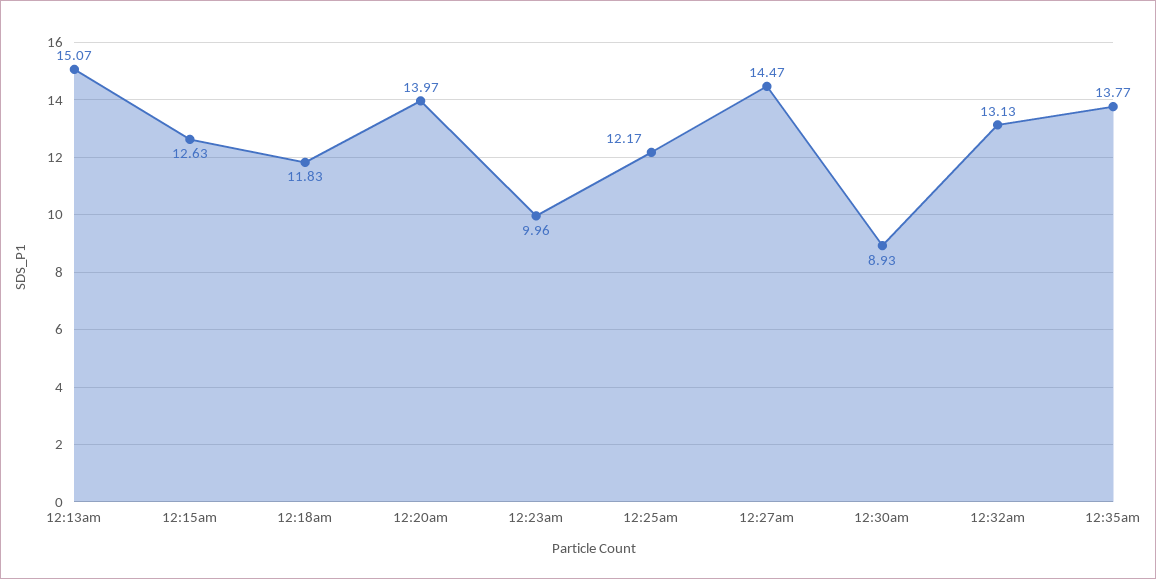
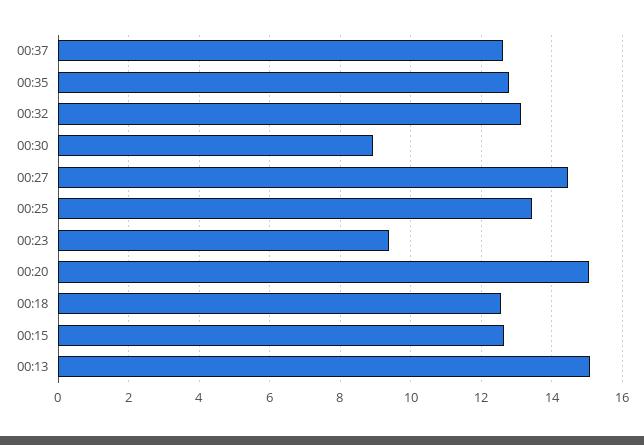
12:18am: 11.83 -> 12.6
12:20am: 13.97 -> 15
12:23am: 9.96 -> 9.4
12:25am: 12.17 -> 13.4
12:35am: 13.77 -> 12.8
00:37: none -> 12.6

